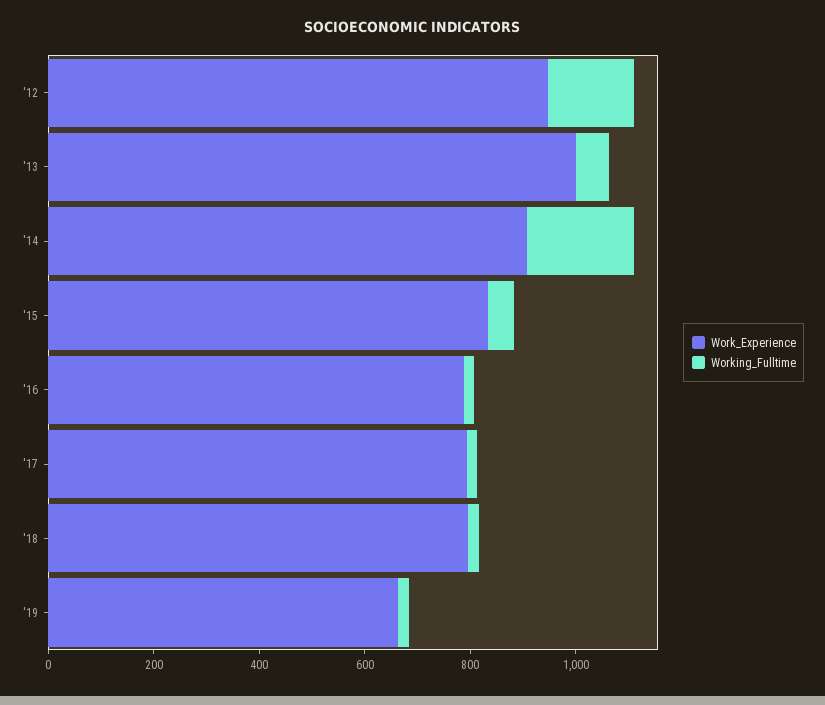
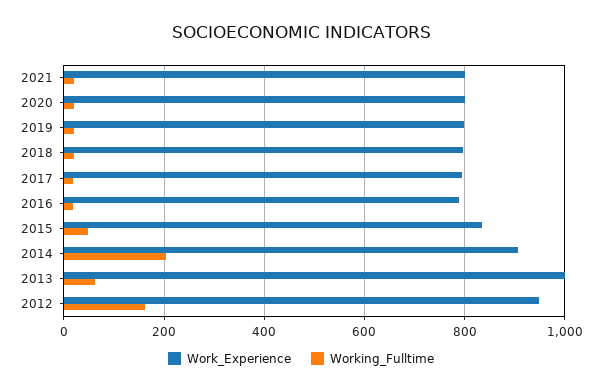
Work_Experience, '19: 650 -> 800
Work_Experience, 2021: none -> 800
Working_Fulltime, 2021: none -> 20
Work_Experience, 2020: none -> 800
Working_Fulltime, 2020: none -> 20

